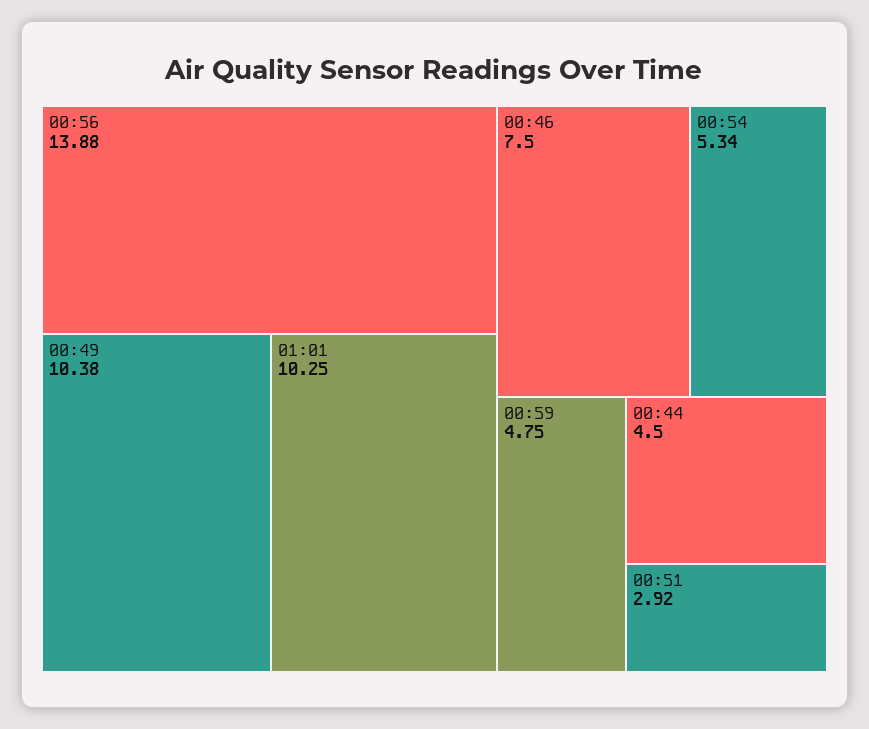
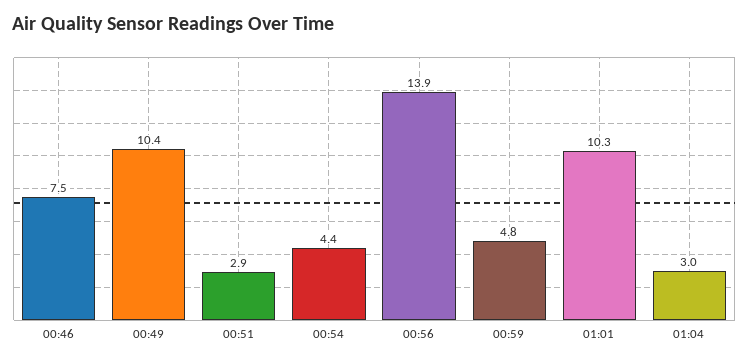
00:54: 5.34 -> 4.4
00:44: 4.5 -> none
01:04: none -> 3

